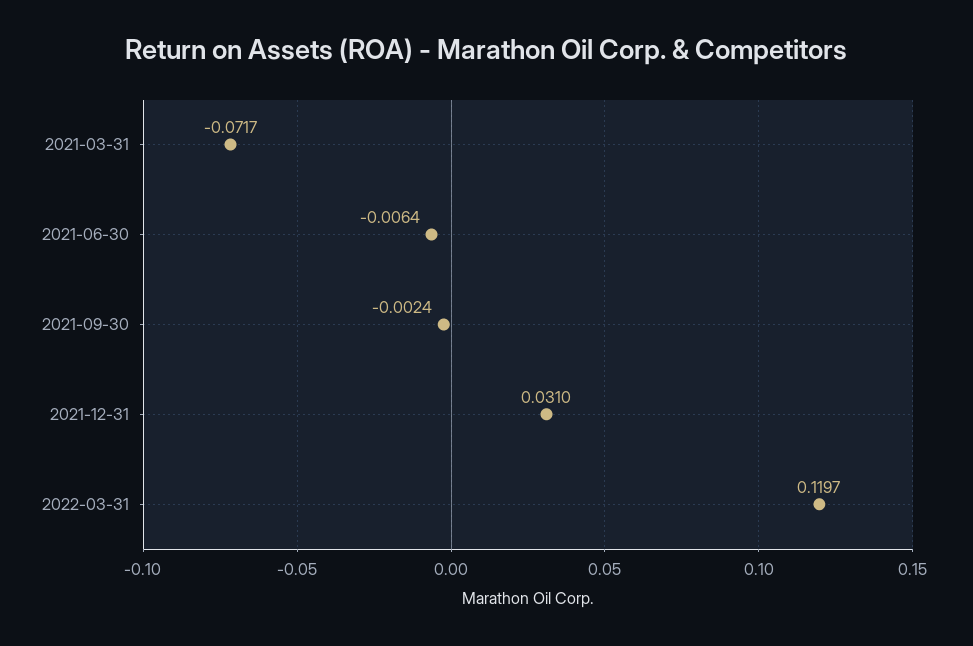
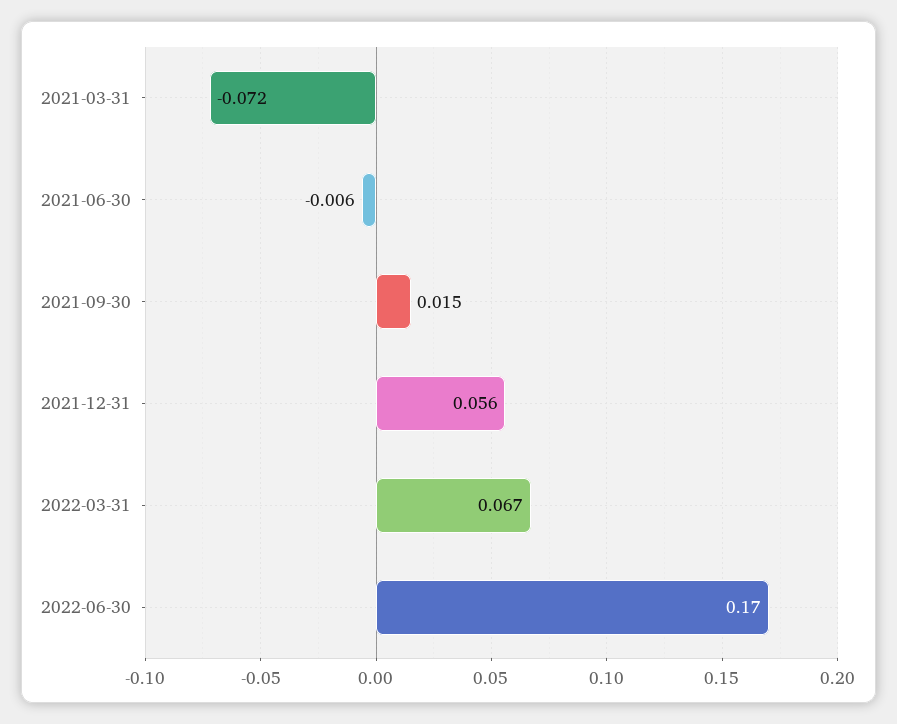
2021-09-30: -0.0024 -> 0.015
2021-12-31: 0.031 -> 0.056
2022-03-31: 0.1197 -> 0.067
2022-06-30: none -> 0.17

